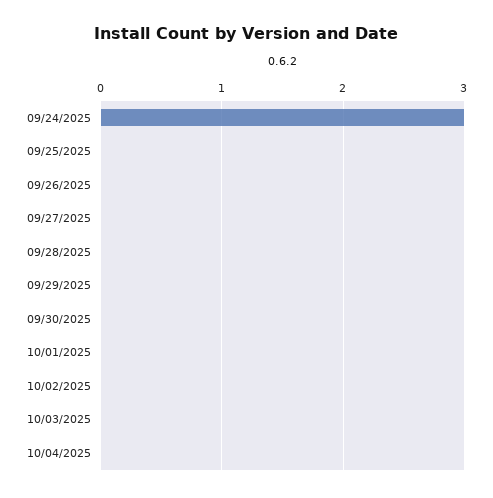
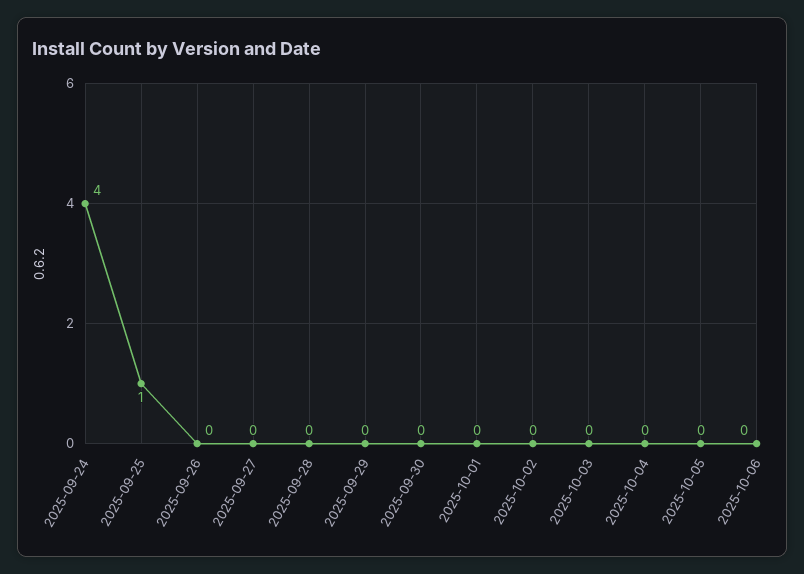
09/24/2025: 3 -> 4
09/25/2025: 0 -> 1
2025-10-05: none -> 0
2025-10-06: none -> 0

